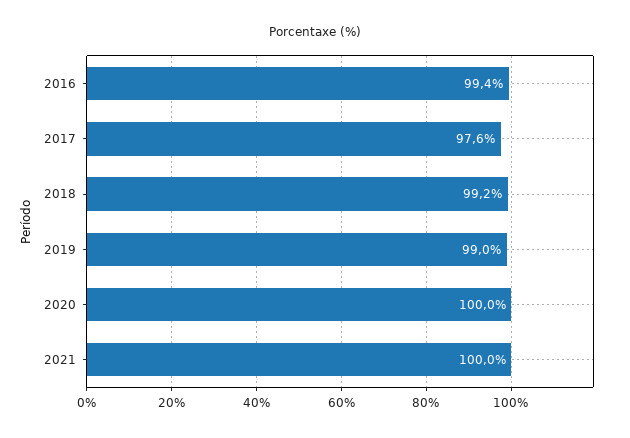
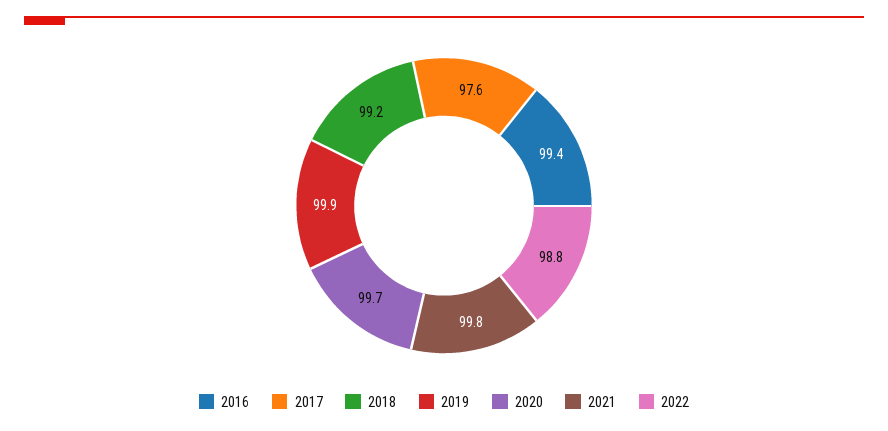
2019: 99 -> 99.9
2020: 100 -> 99.7
2021: 100 -> 99.8
2022: none -> 98.8

